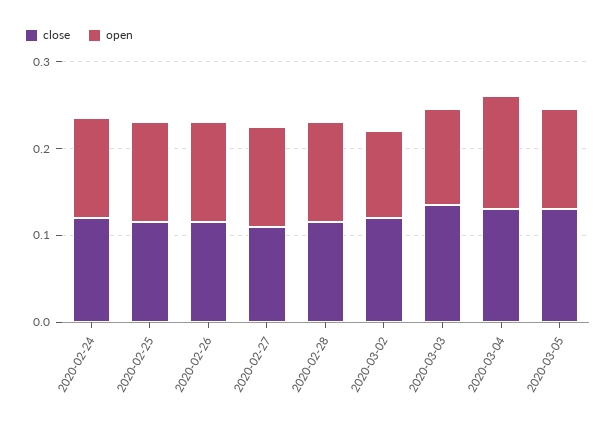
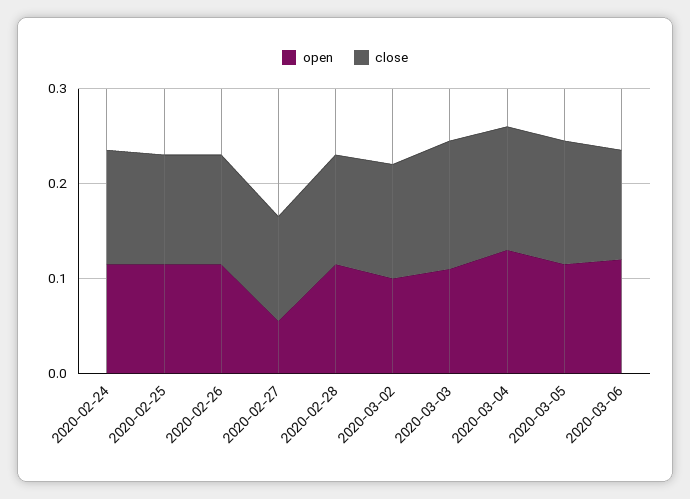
open, 2020-02-27: 0.12 -> 0.06
open, 2020-03-06: none -> 0.12
close, 2020-03-06: none -> 0.12

